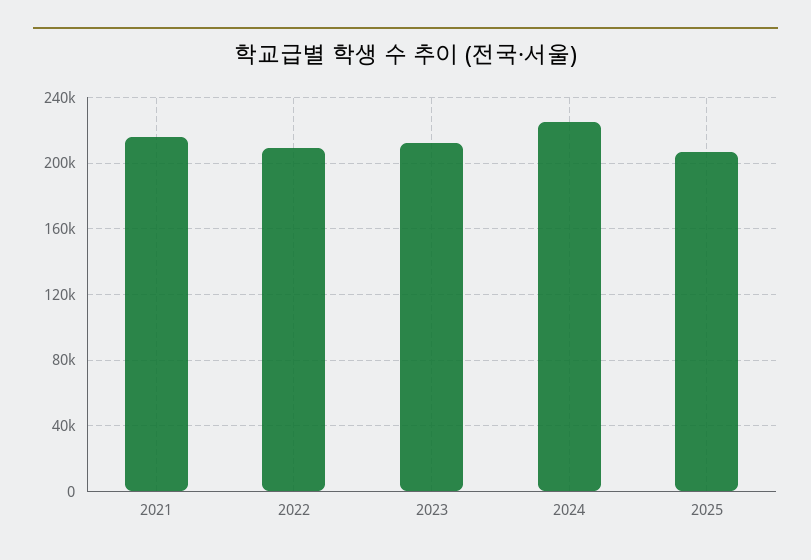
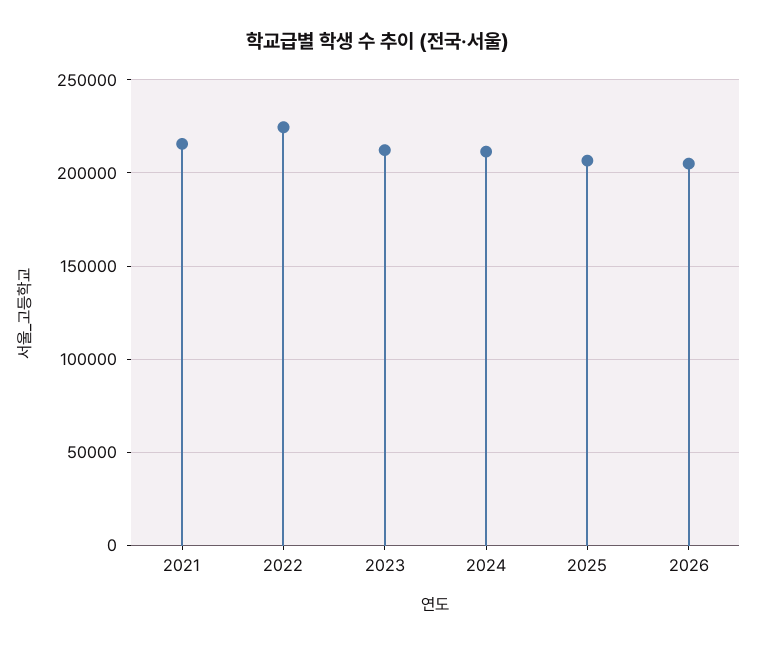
2022: 210000 -> 225000
2024: 225000 -> 210000
2026: none -> 205000

